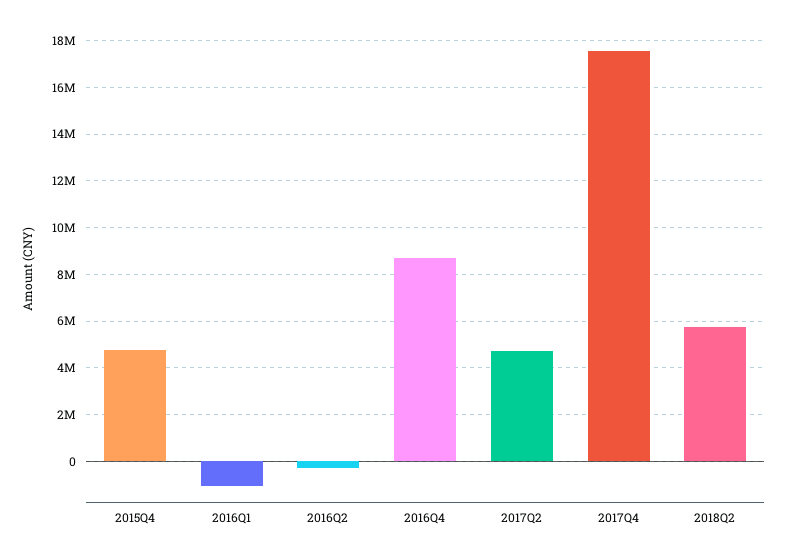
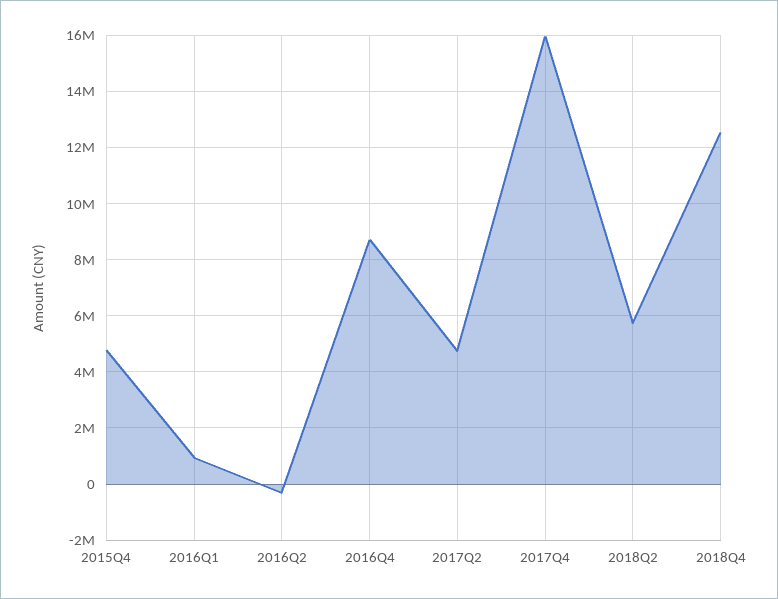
2016Q1: -1000000 -> 1000000
2017Q4: 17500000 -> 16000000
2018Q4: none -> 12500000

